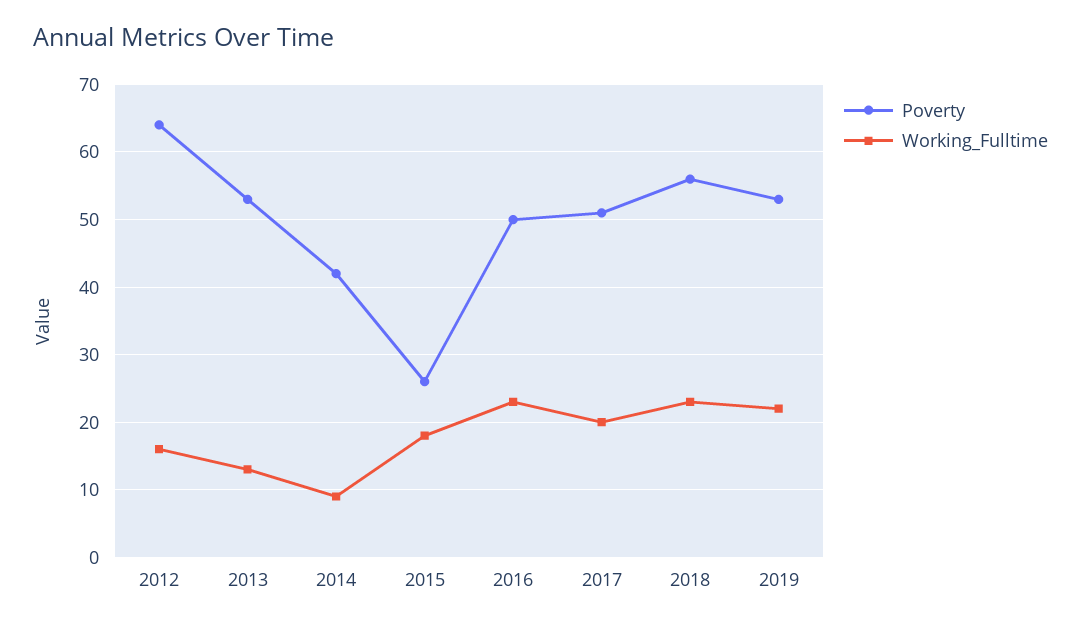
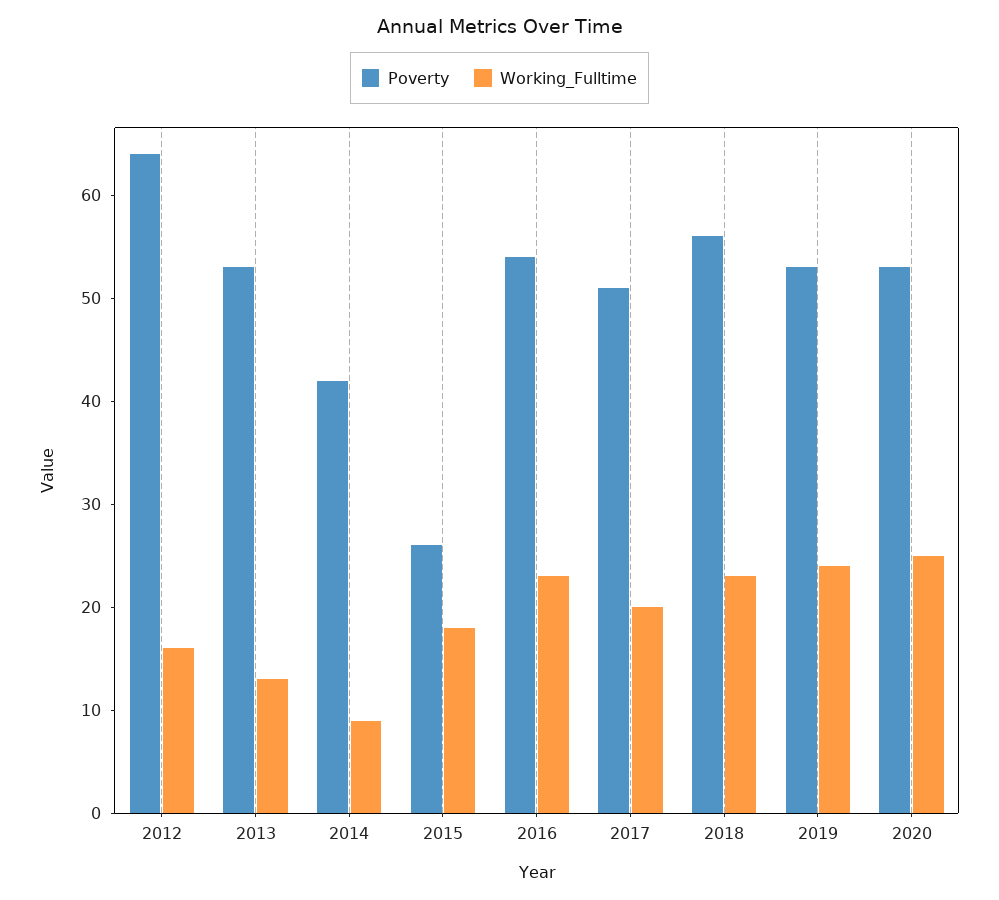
Poverty, 2016: 50 -> 54
Working_Fulltime, 2019: 22 -> 24
Poverty, 2020: none -> 53
Working_Fulltime, 2020: none -> 25

